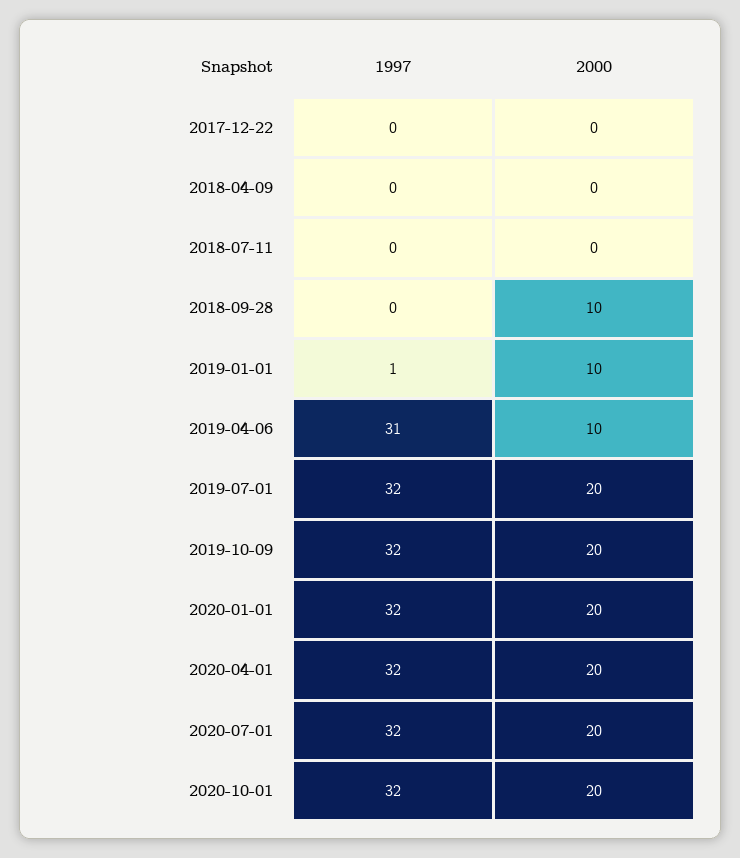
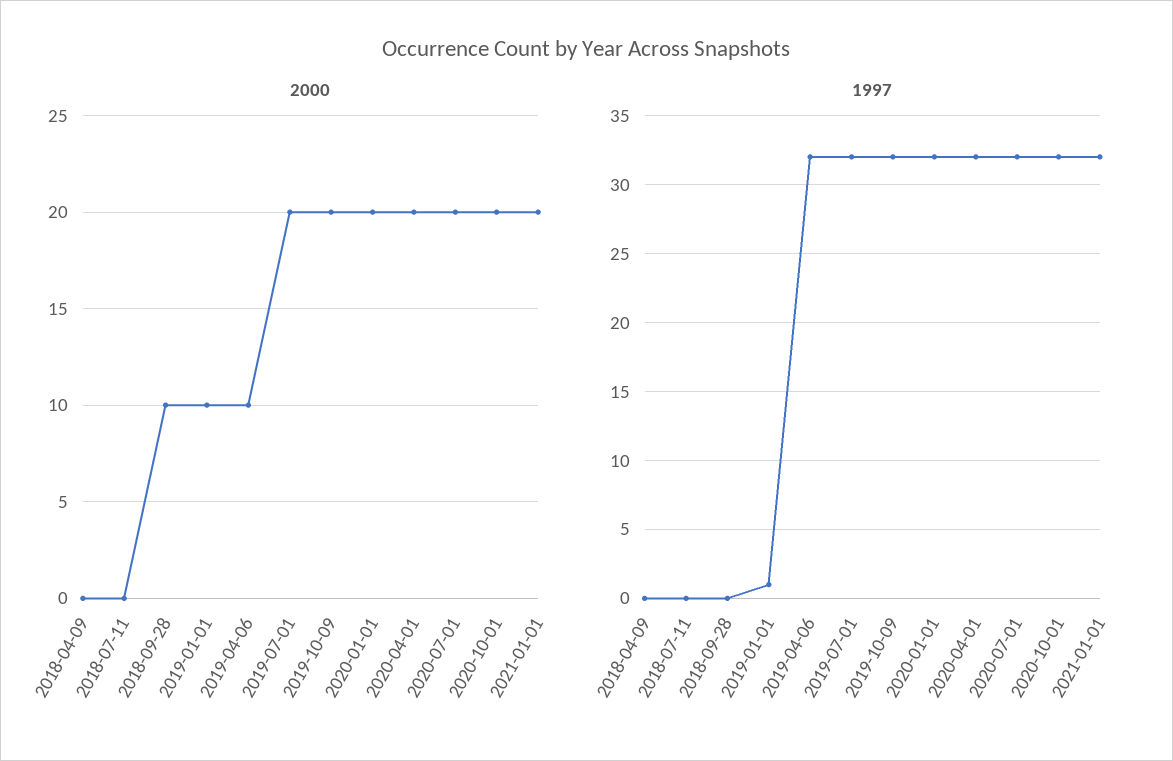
1997, 2017-12-22: 0 -> none
2000, 2017-12-22: 0 -> none
1997, 2019-04-06: 31 -> 32
2000, 2021-01-01: none -> 20
1997, 2021-01-01: none -> 32

